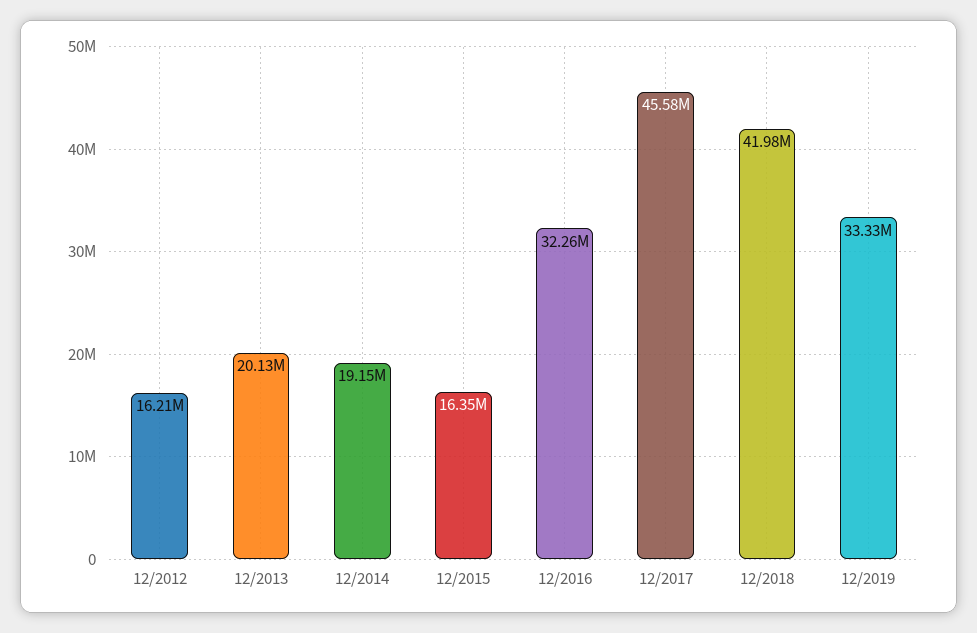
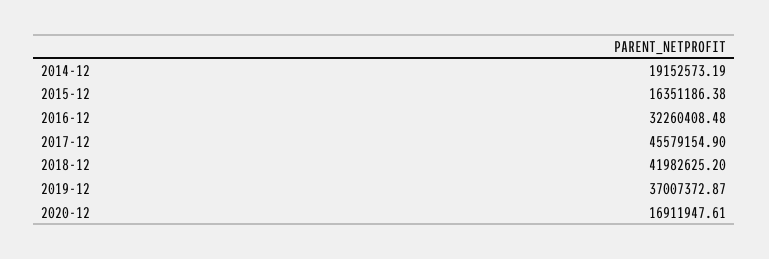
12/2012: 16210000 -> none
12/2013: 20130000 -> none
12/2019: 33330000 -> 37007372.87
2020-12: none -> 16911947.61

